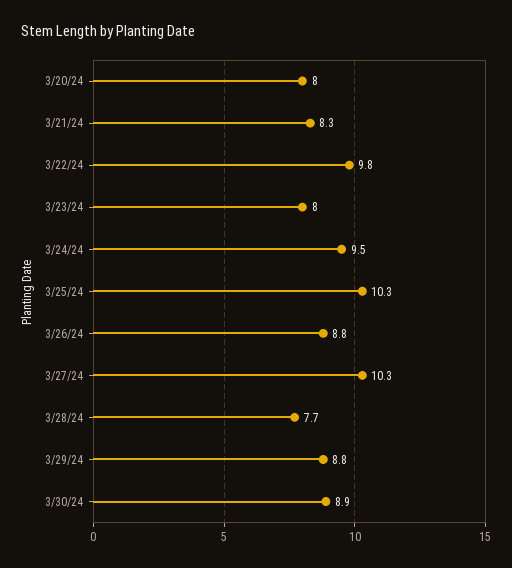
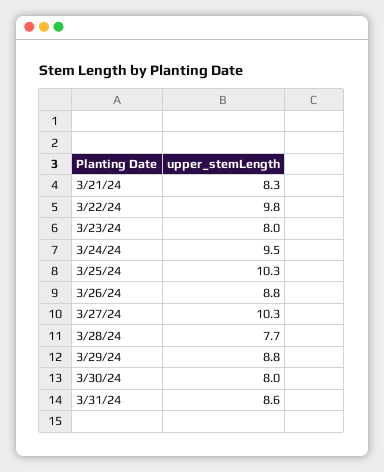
3/20/24: 8 -> none
3/30/24: 8.9 -> 8
3/31/24: none -> 8.6

